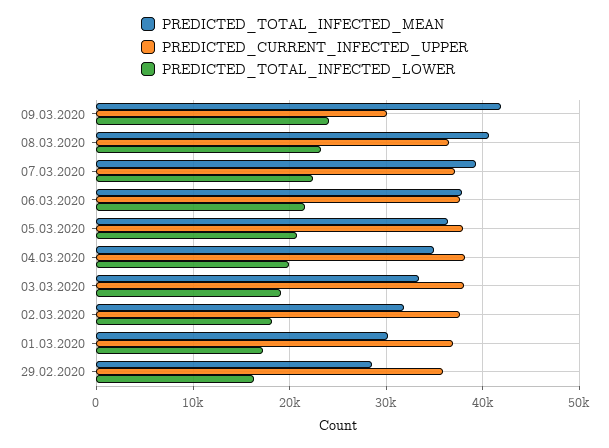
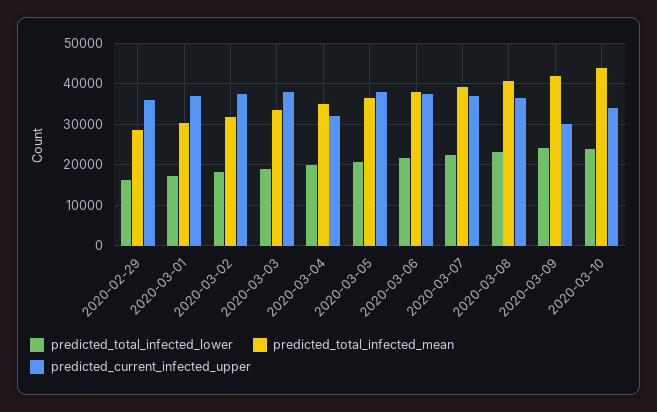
PREDICTED_CURRENT_INFECTED_UPPER, 04.03.2020: 38000 -> 32000
PREDICTED_TOTAL_INFECTED_LOWER, 2020-03-10: none -> 24000
PREDICTED_TOTAL_INFECTED_MEAN, 2020-03-10: none -> 44000
PREDICTED_CURRENT_INFECTED_UPPER, 2020-03-10: none -> 34000

